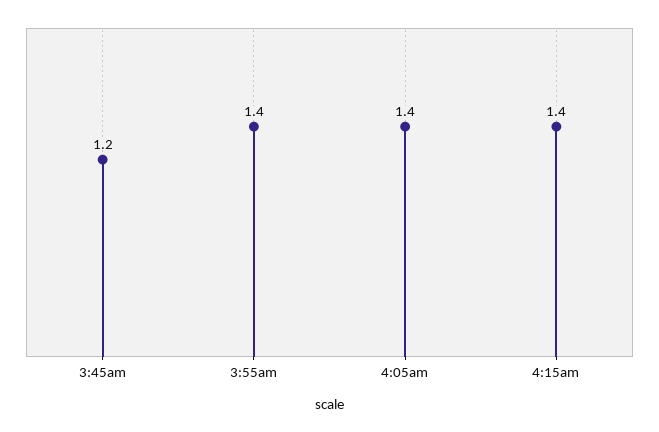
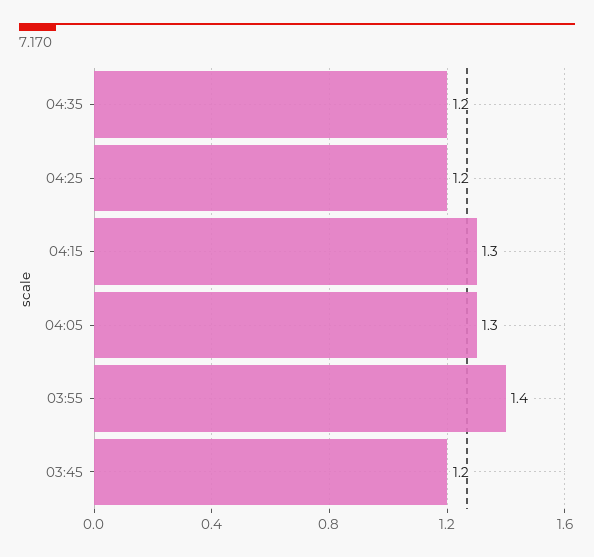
4:05am: 1.4 -> 1.3
4:15am: 1.4 -> 1.3
04:35: none -> 1.2
04:25: none -> 1.2

